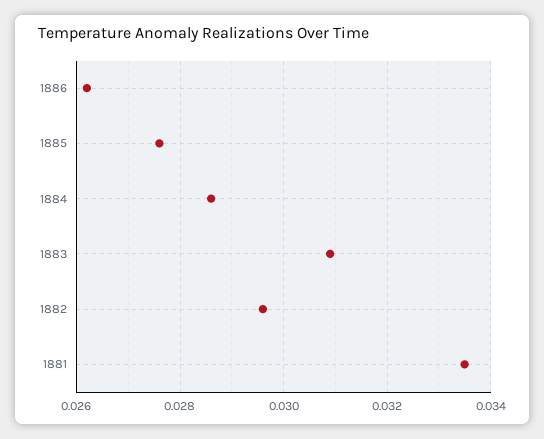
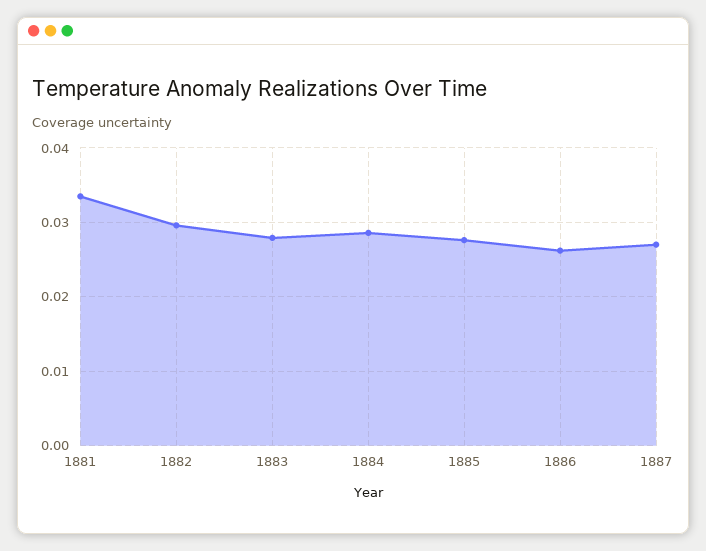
1883: 0.031 -> 0.028
1887: none -> 0.027

